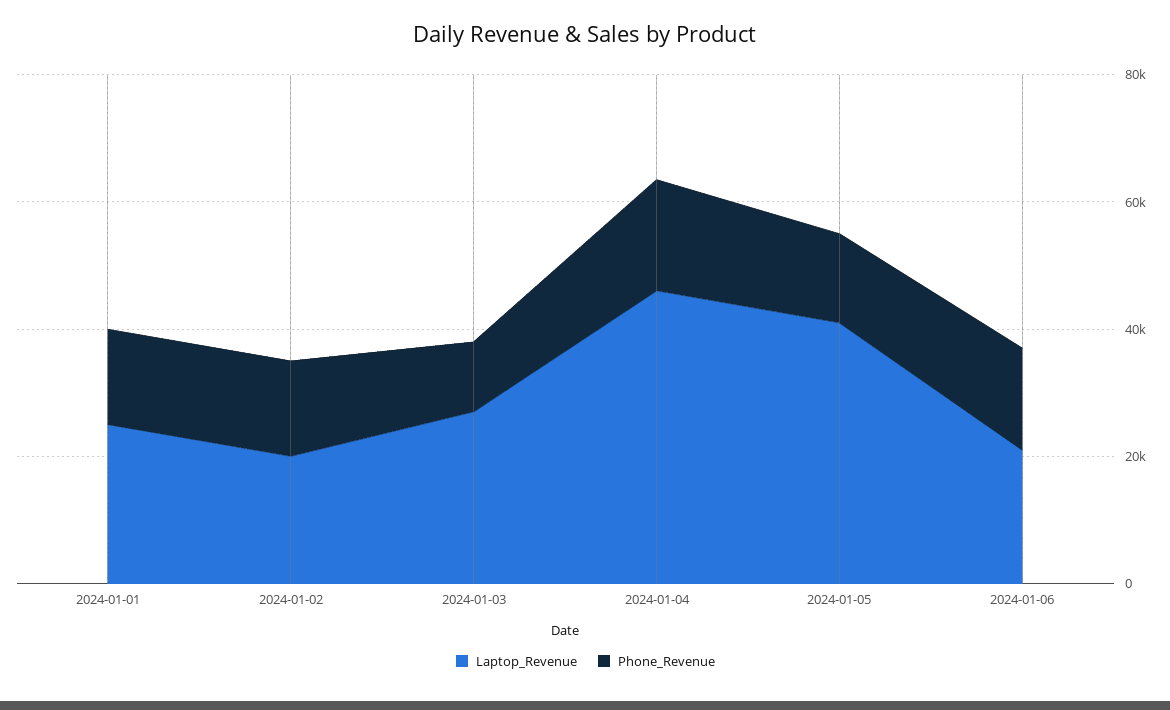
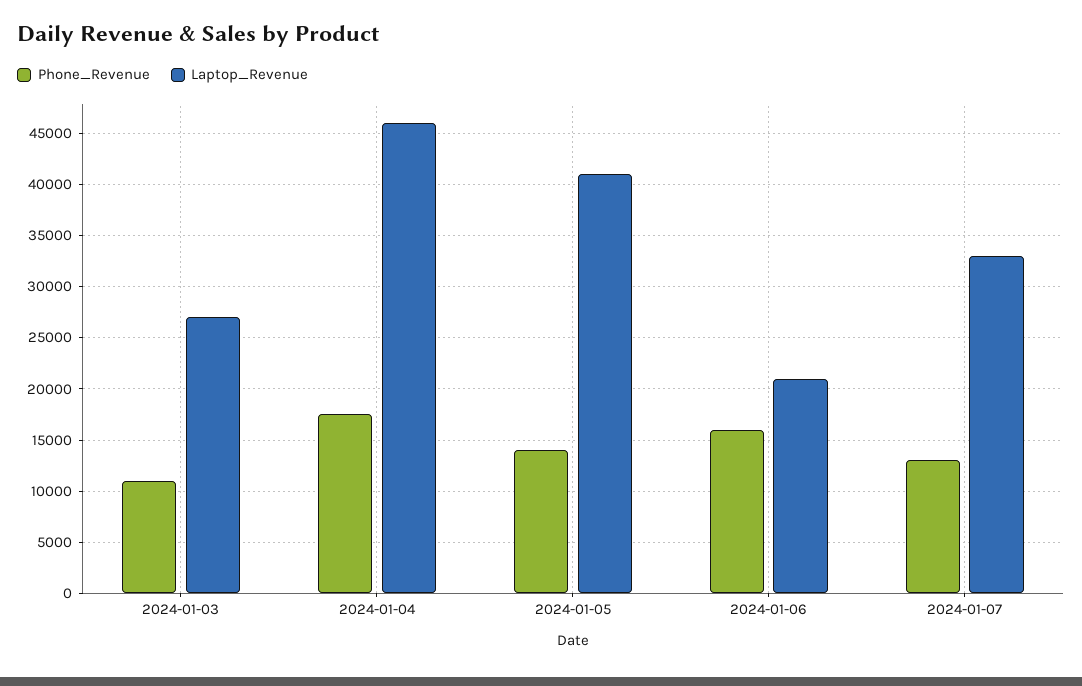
Laptop_Revenue, 2024-01-01: 25000 -> none
Phone_Revenue, 2024-01-01: 15000 -> none
Laptop_Revenue, 2024-01-02: 20000 -> none
Phone_Revenue, 2024-01-02: 15000 -> none
Phone_Revenue, 2024-01-07: none -> 13000
Laptop_Revenue, 2024-01-07: none -> 33000

